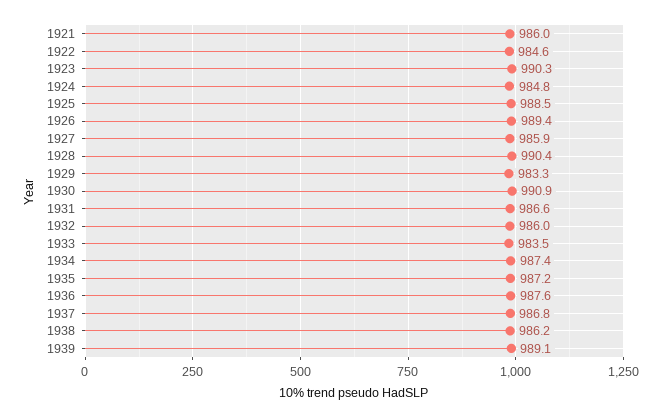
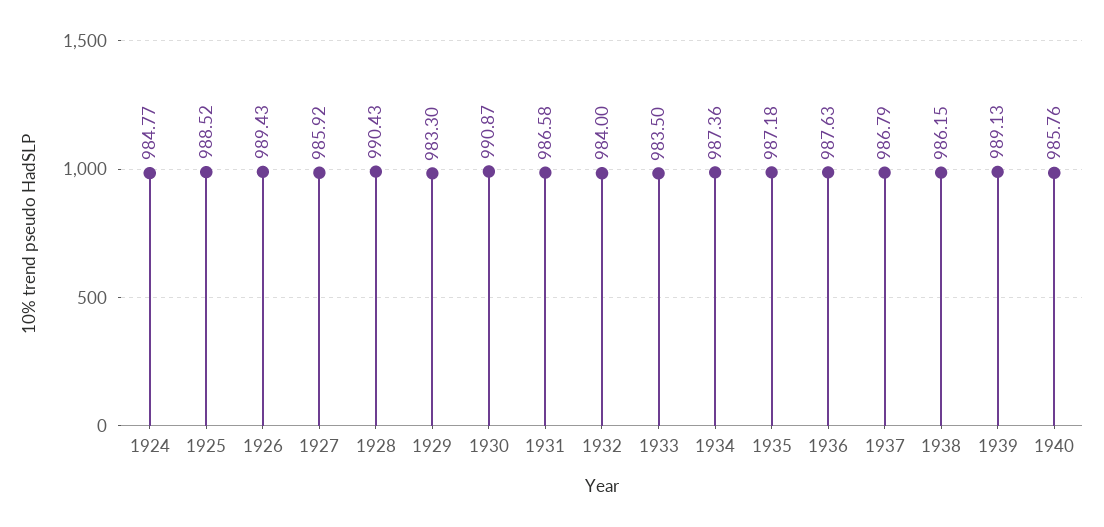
1921: 986 -> none
1922: 984.6 -> none
1923: 990.3 -> none
1932: 986 -> 984
1940: none -> 985.76

